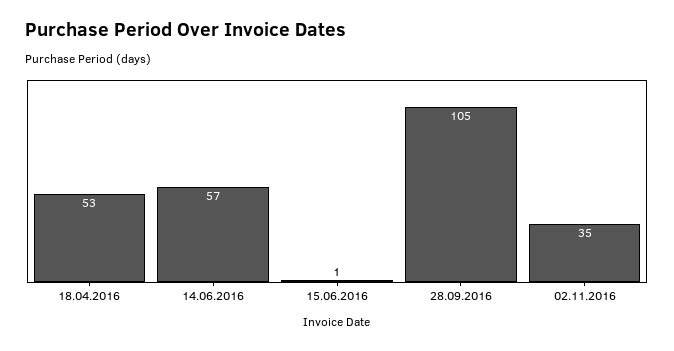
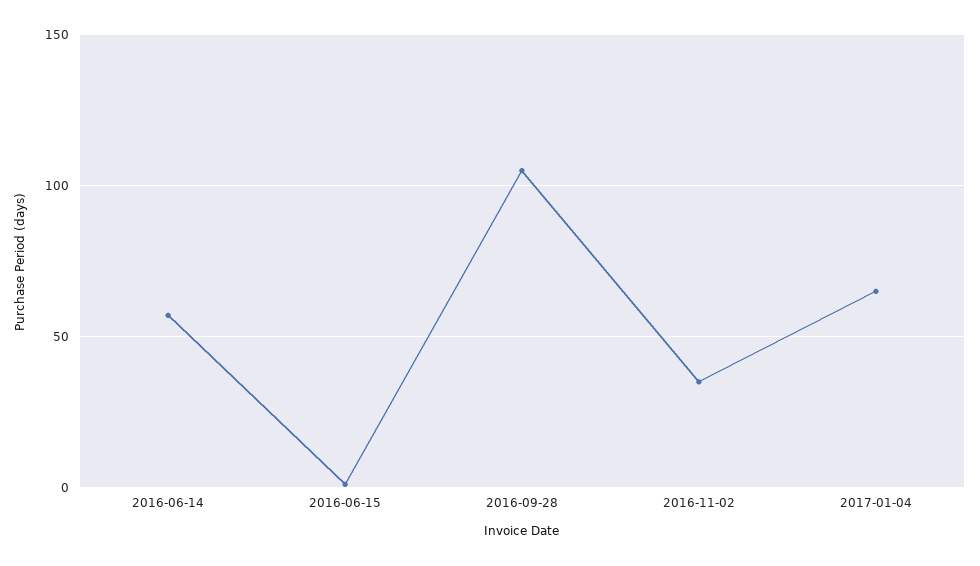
18.04.2016: 53 -> none
2017-01-04: none -> 65

